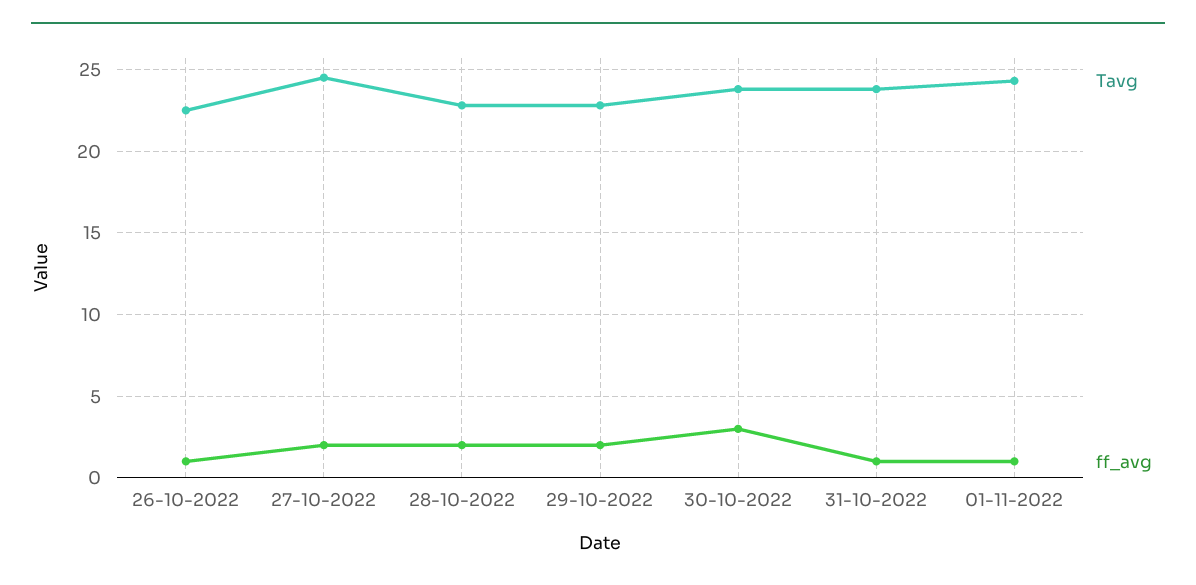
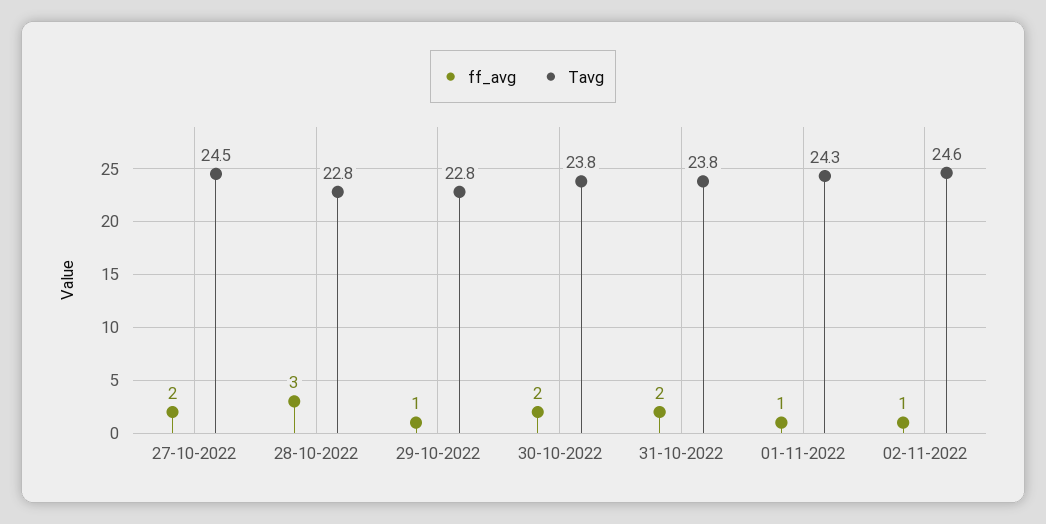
Tavg, 26-10-2022: 22.5 -> none
ff_avg, 26-10-2022: 1 -> none
ff_avg, 28-10-2022: 2 -> 3
ff_avg, 29-10-2022: 2 -> 1
ff_avg, 30-10-2022: 3 -> 2
ff_avg, 31-10-2022: 1 -> 2
ff_avg, 02-11-2022: none -> 1
Tavg, 02-11-2022: none -> 24.6

